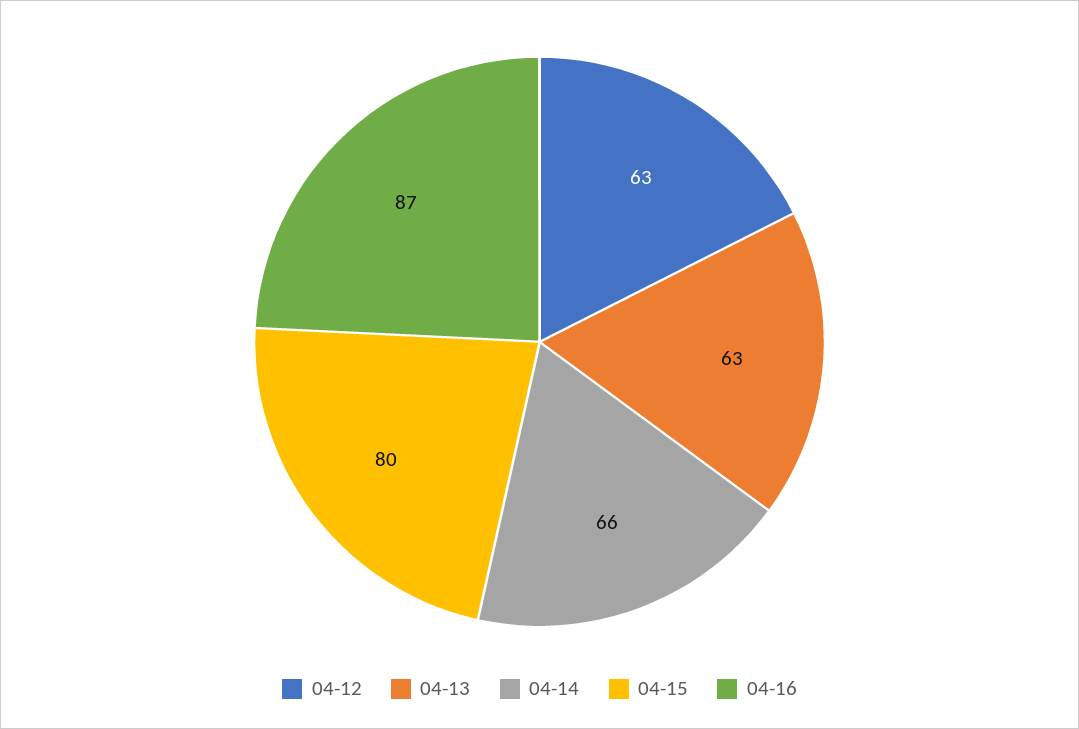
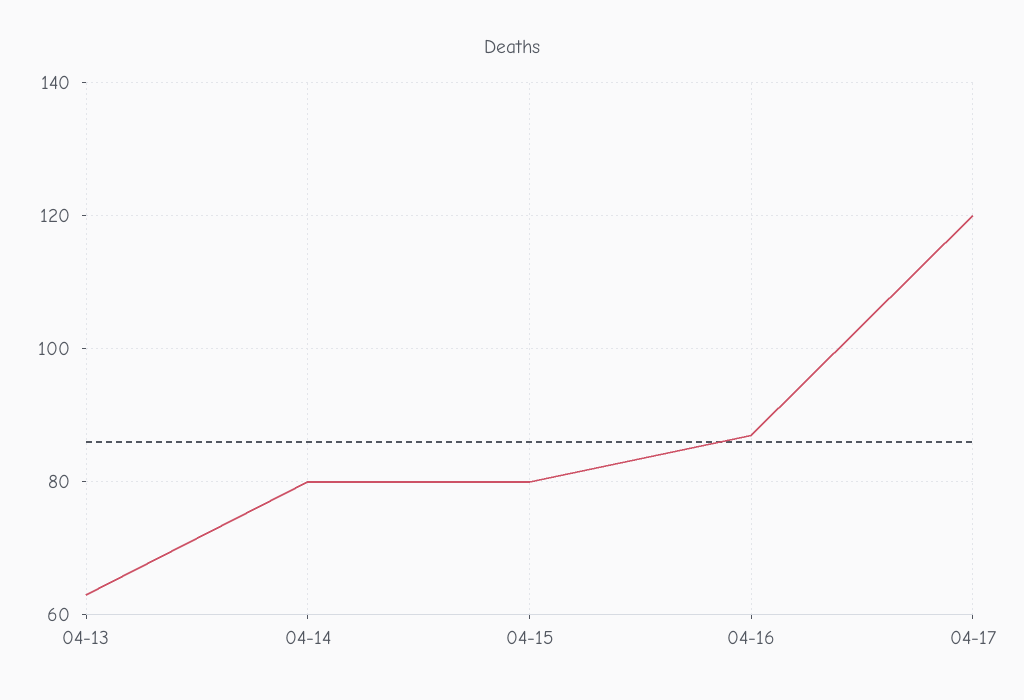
04-12: 63 -> none
04-14: 66 -> 80
04-17: none -> 120

